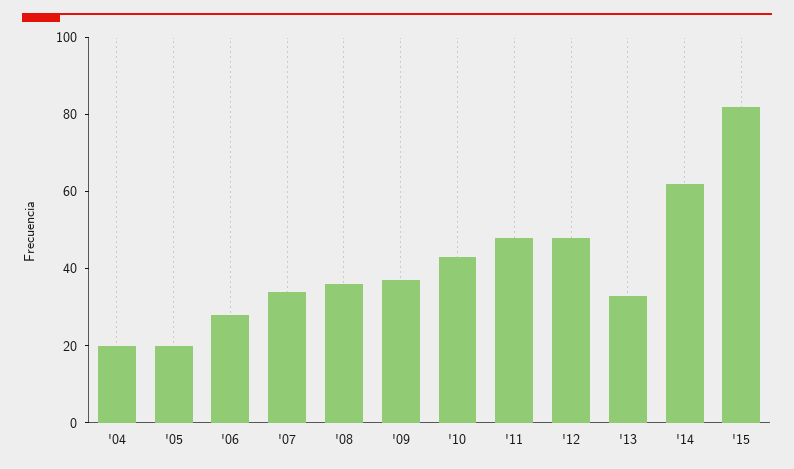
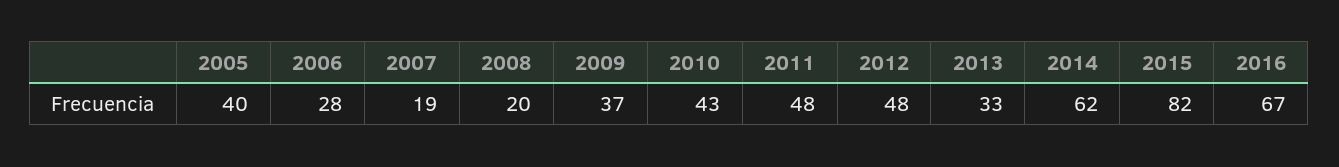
'04: 20 -> none
'05: 20 -> 40
'07: 35 -> 19
'08: 35 -> 20
2016: none -> 67

